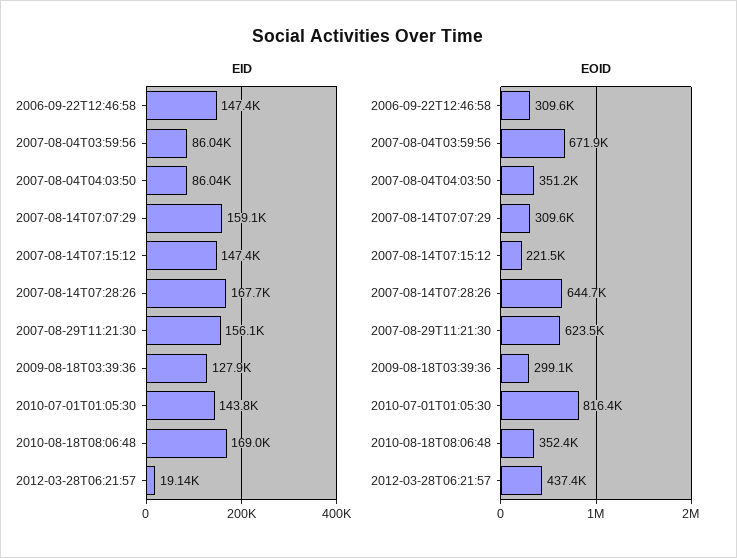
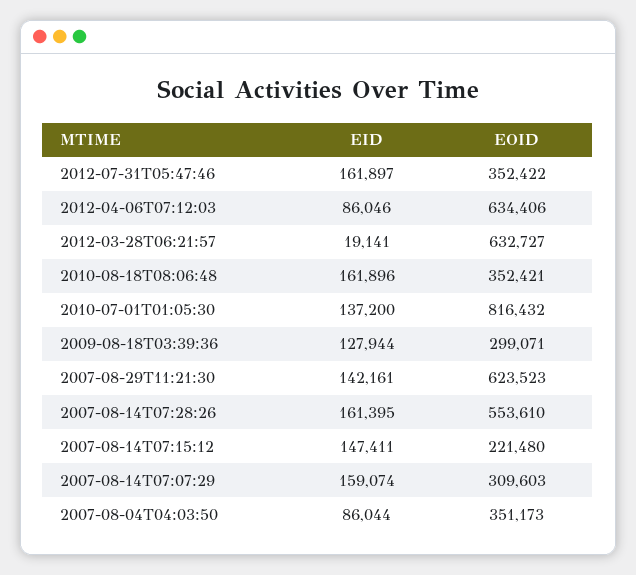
EID, 2006-09-22T12:46:58: 147400 -> none
EID, 2007-08-04T03:59:56: 86040 -> none
EID, 2007-08-14T07:28:26: 167700 -> 161395
EID, 2007-08-29T11:21:30: 156100 -> 142161
EID, 2010-07-01T01:05:30: 143800 -> 137200
EID, 2010-08-18T08:06:48: 169000 -> 161896
EOID, 2006-09-22T12:46:58: 309600 -> none
EOID, 2007-08-04T03:59:56: 671900 -> none
EOID, 2007-08-14T07:28:26: 644700 -> 553610
EOID, 2012-03-28T06:21:57: 437400 -> 632727
EID, 2012-07-31T05:47:46: none -> 161897
EOID, 2012-07-31T05:47:46: none -> 352422
EID, 2012-04-06T07:12:03: none -> 86046
EOID, 2012-04-06T07:12:03: none -> 634406

